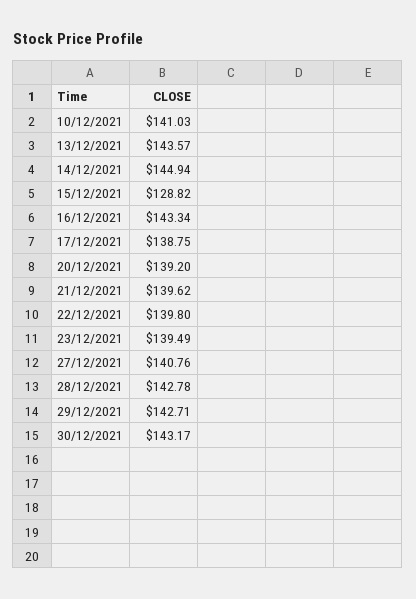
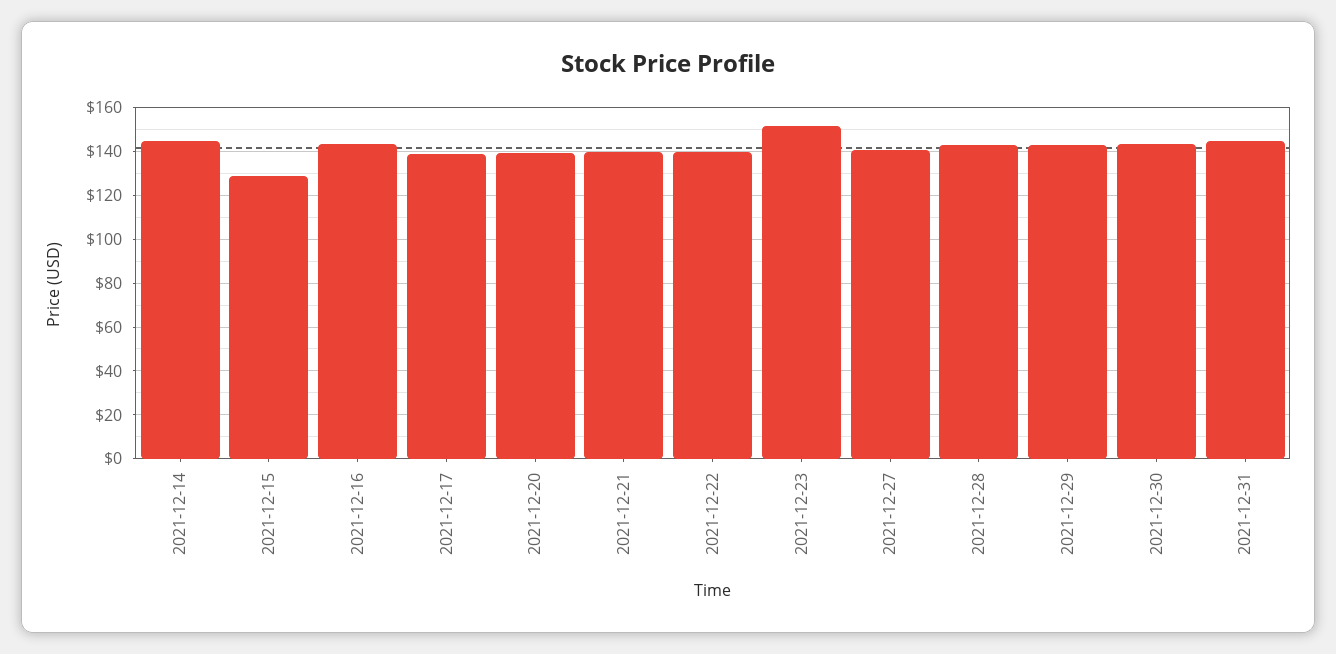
10/12/2021: 141.03 -> none
13/12/2021: 143.57 -> none
23/12/2021: 139.49 -> 150
2021-12-31: none -> 145

